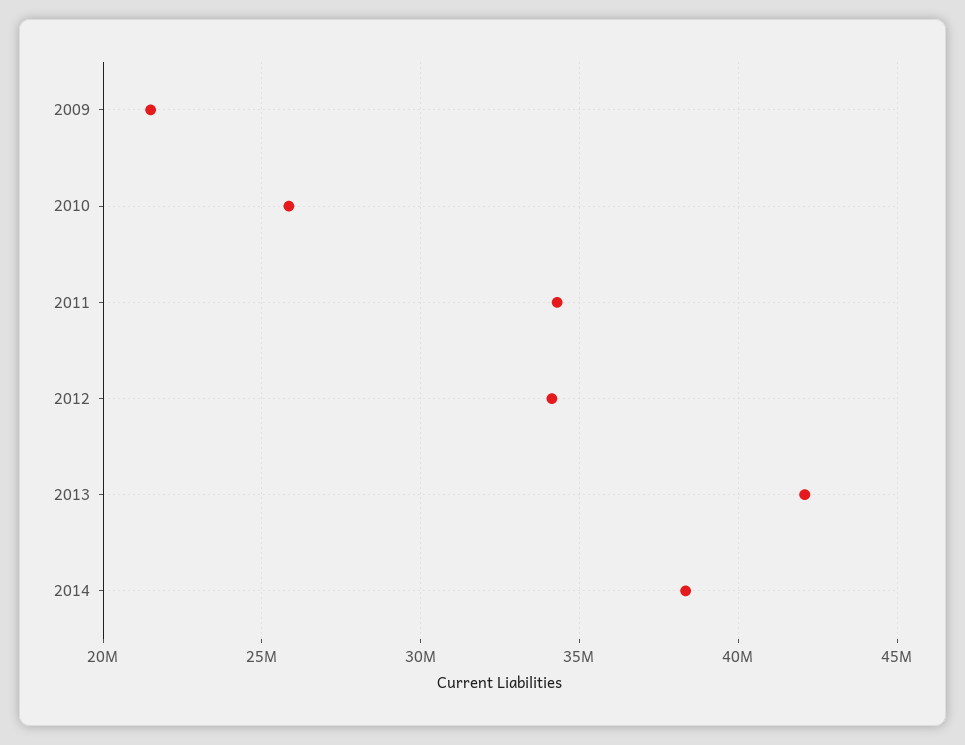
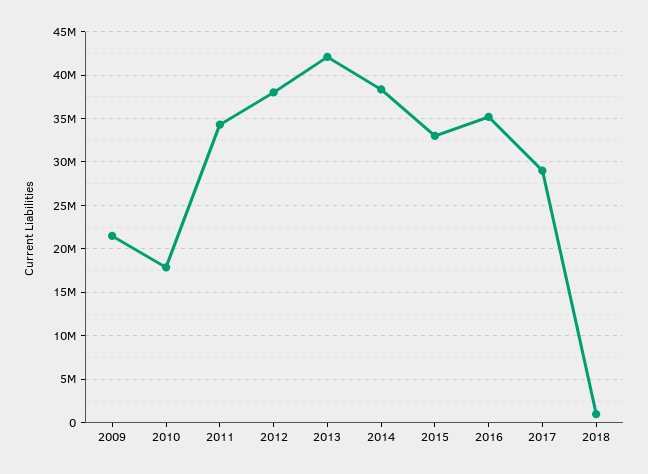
2010: 26000000 -> 18000000
2012: 34000000 -> 38000000
2015: none -> 33000000
2016: none -> 35000000
2017: none -> 29000000
2018: none -> 1000000

